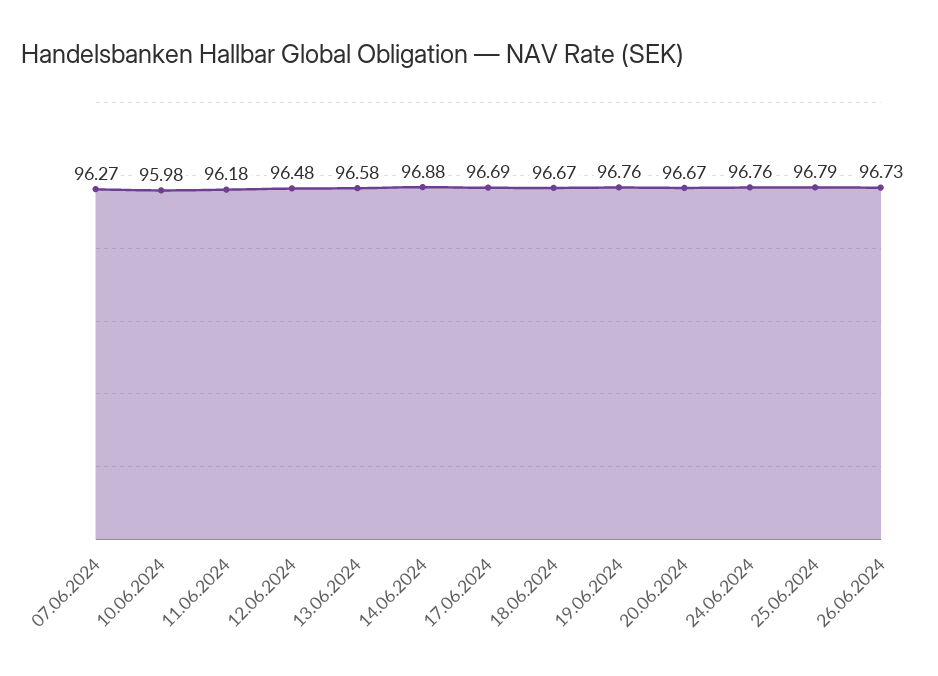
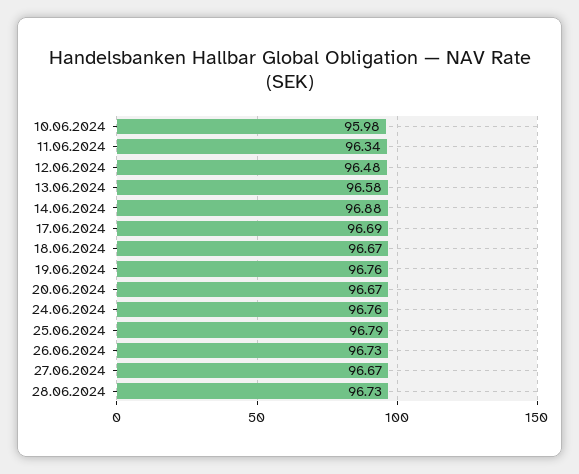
07.06.2024: 96.27 -> none
11.06.2024: 96.18 -> 96.34
27.06.2024: none -> 96.67
28.06.2024: none -> 96.73

